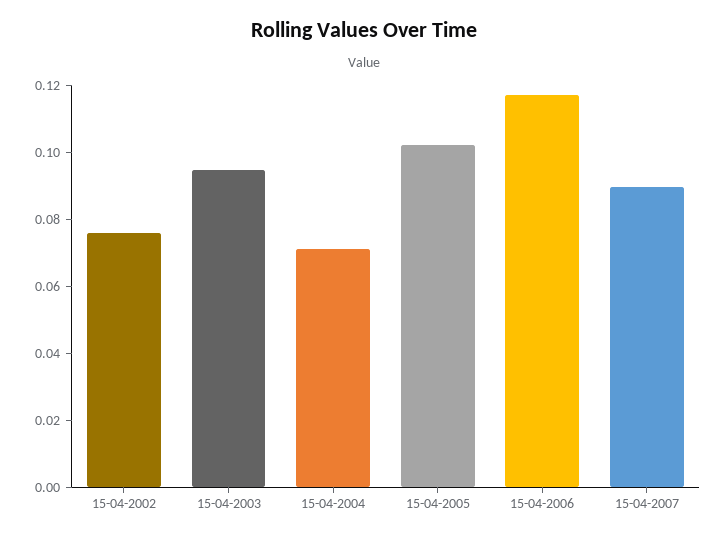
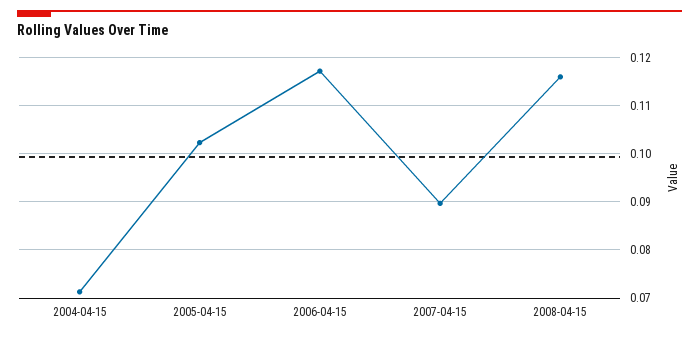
15-04-2002: 0.075 -> none
15-04-2003: 0.095 -> none
2008-04-15: none -> 0.116

